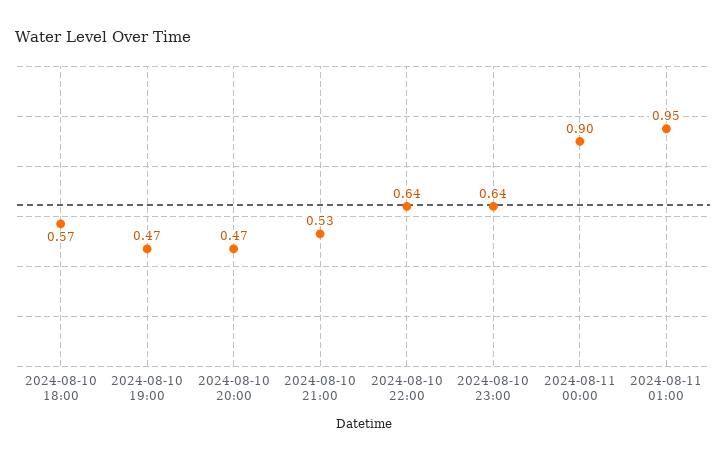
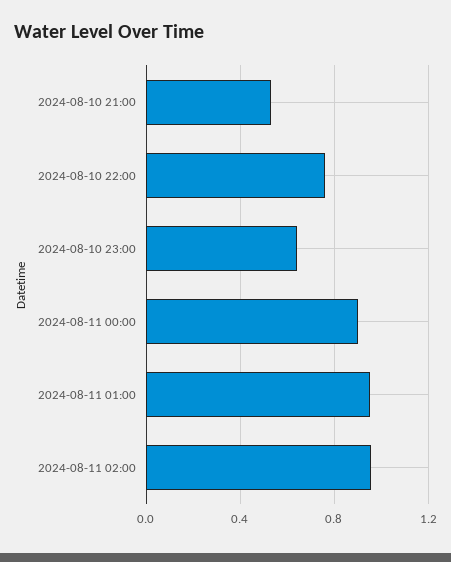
2024-08-10 18:00: 0.57 -> none
2024-08-10 19:00: 0.47 -> none
2024-08-10 20:00: 0.47 -> none
2024-08-10 22:00: 0.64 -> 0.75
2024-08-11 02:00: none -> 0.95

